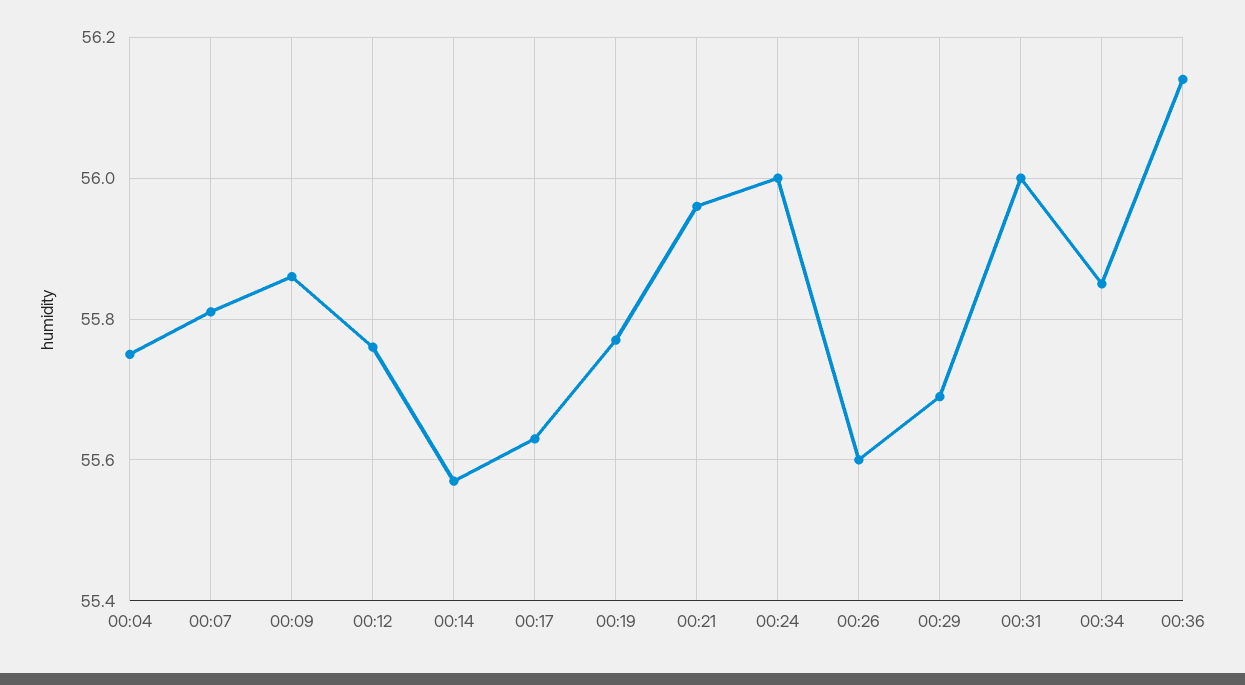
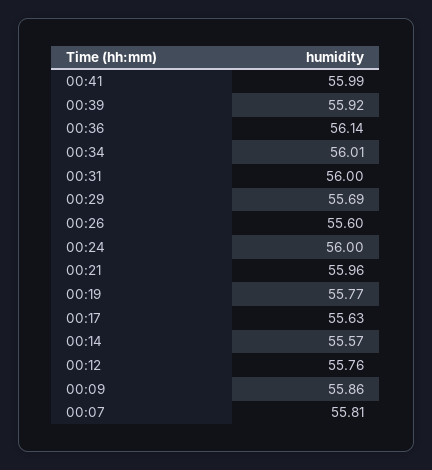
00:04: 55.75 -> none
00:34: 55.85 -> 56.01
00:41: none -> 55.99
00:39: none -> 55.92

